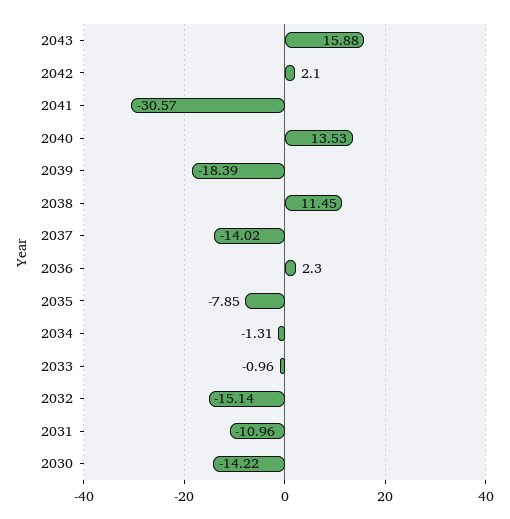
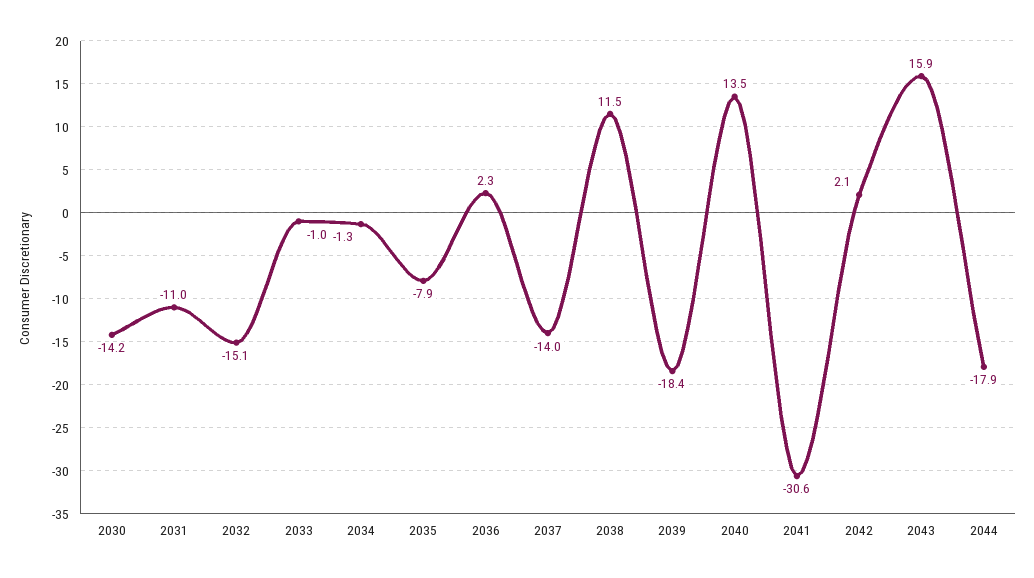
2044: none -> -17.9

